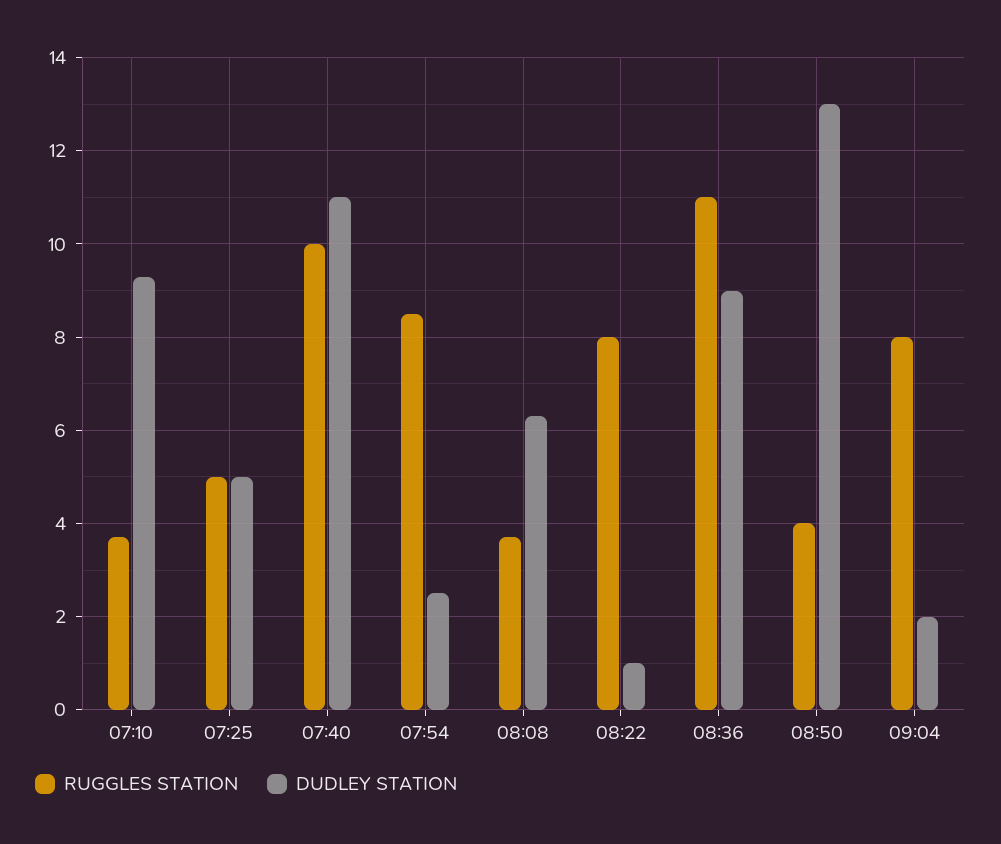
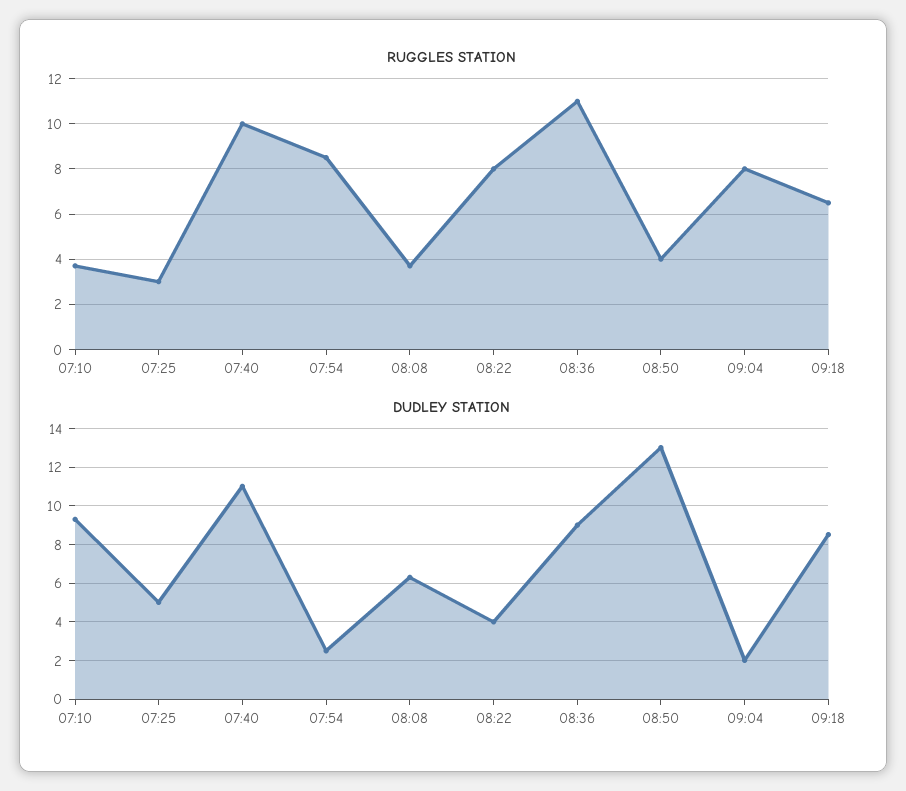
RUGGLES STATION, 07:25: 5 -> 3
DUDLEY STATION, 08:22: 1 -> 4
RUGGLES STATION, 09:18: none -> 6.5
DUDLEY STATION, 09:18: none -> 8.5

